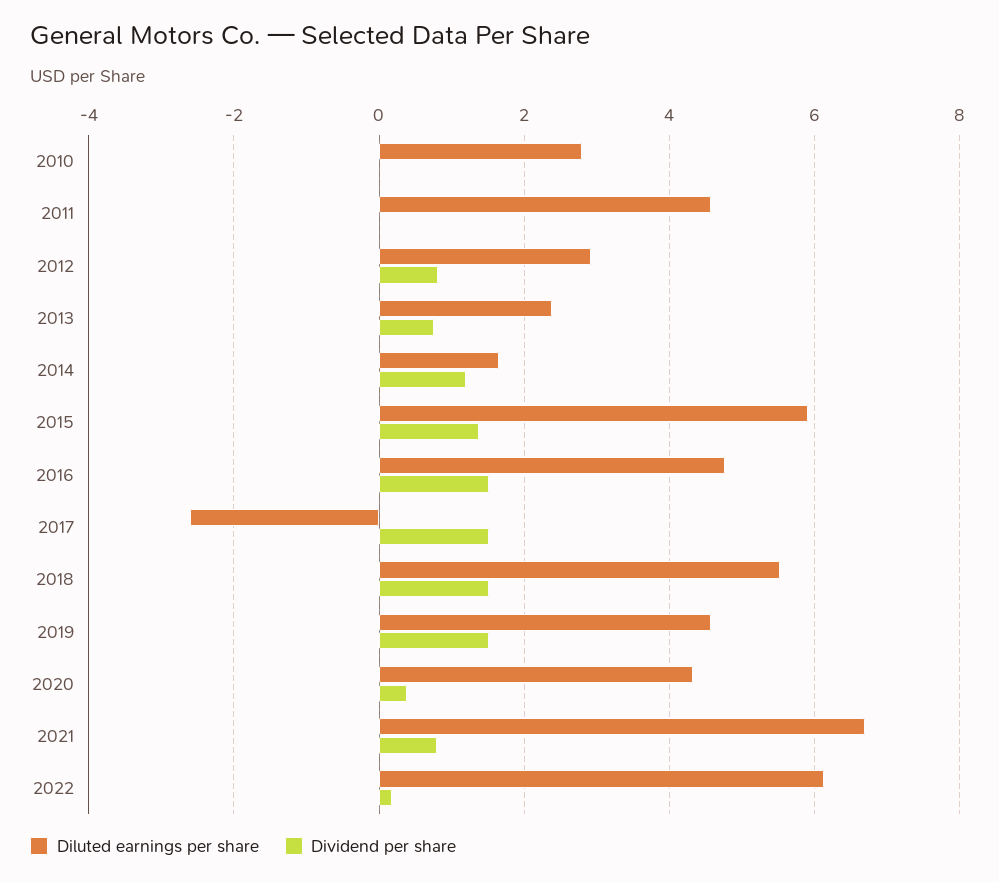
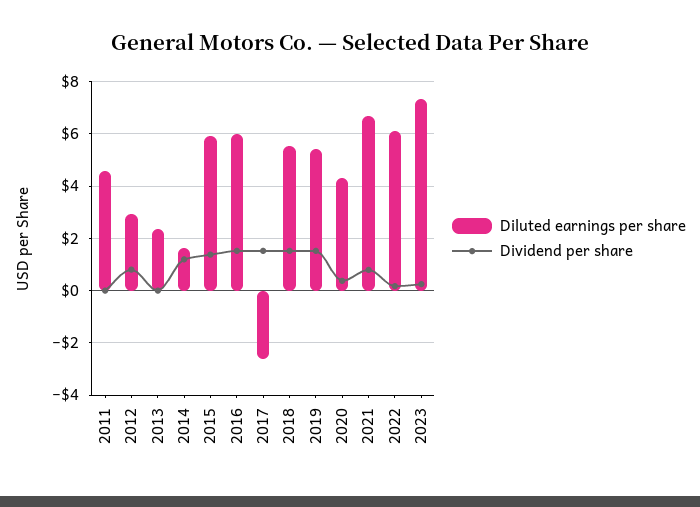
Diluted earnings per share, 2010: 2.8 -> none
Dividend per share, 2010: 0 -> none
Dividend per share, 2013: 0.8 -> 0
Diluted earnings per share, 2016: 4.8 -> 6
Diluted earnings per share, 2019: 4.6 -> 5.5
Diluted earnings per share, 2023: none -> 7.25
Dividend per share, 2023: none -> 0.25

